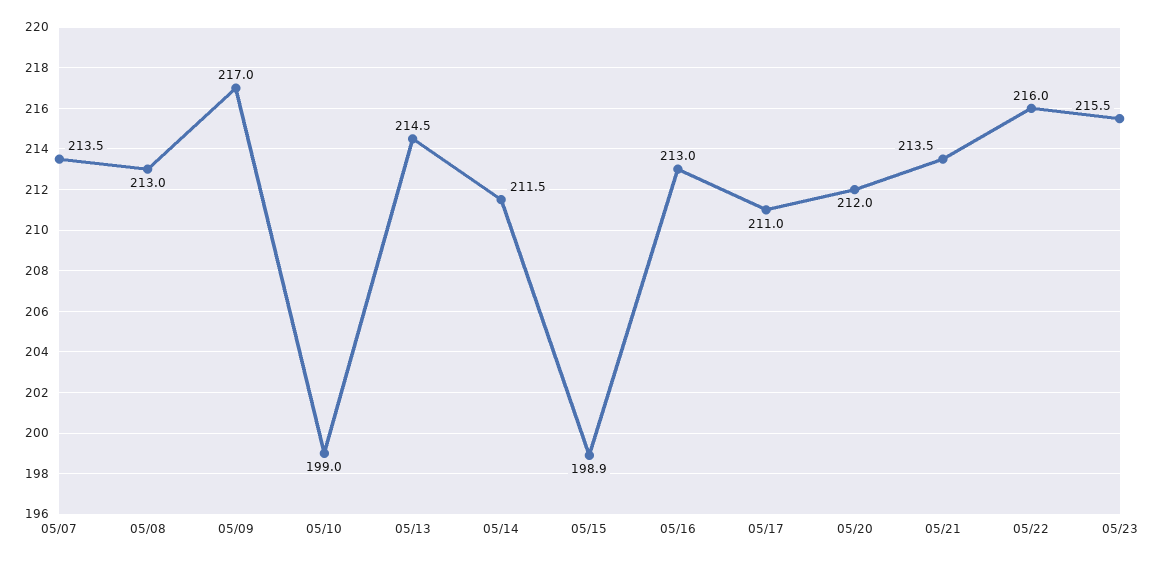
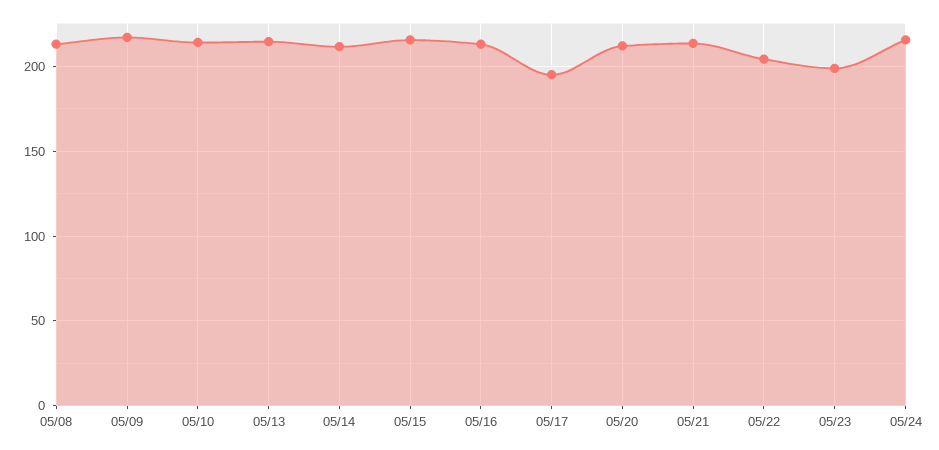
05/07: 213.5 -> none
05/10: 199 -> 215
05/15: 198.9 -> 215
05/17: 211 -> 195
05/22: 216 -> 205
05/23: 215.5 -> 200
05/24: none -> 215

